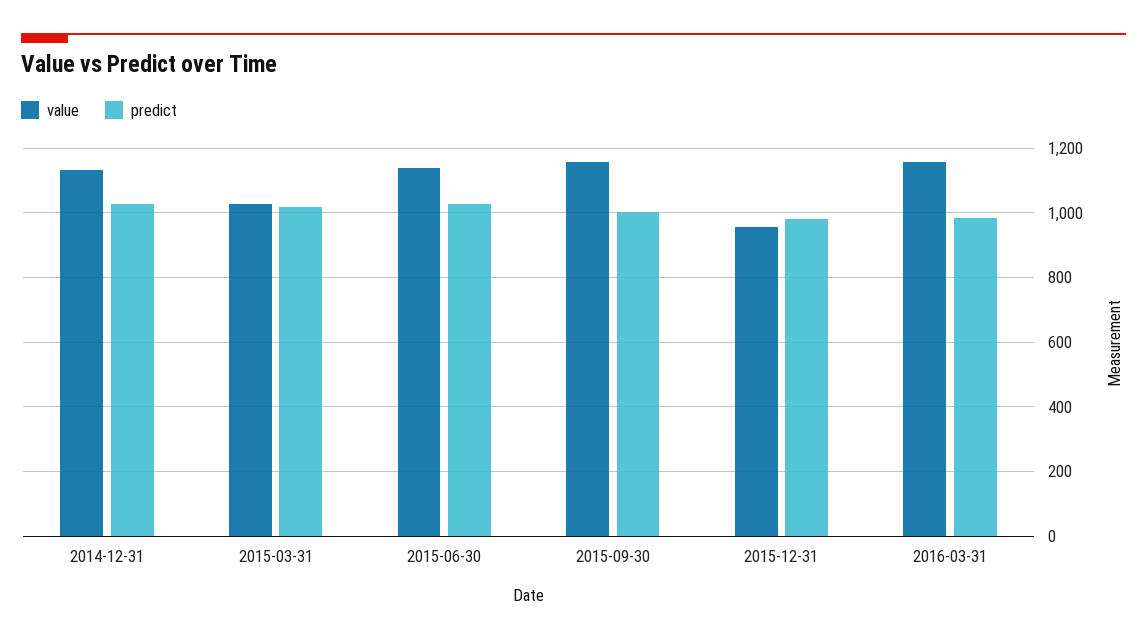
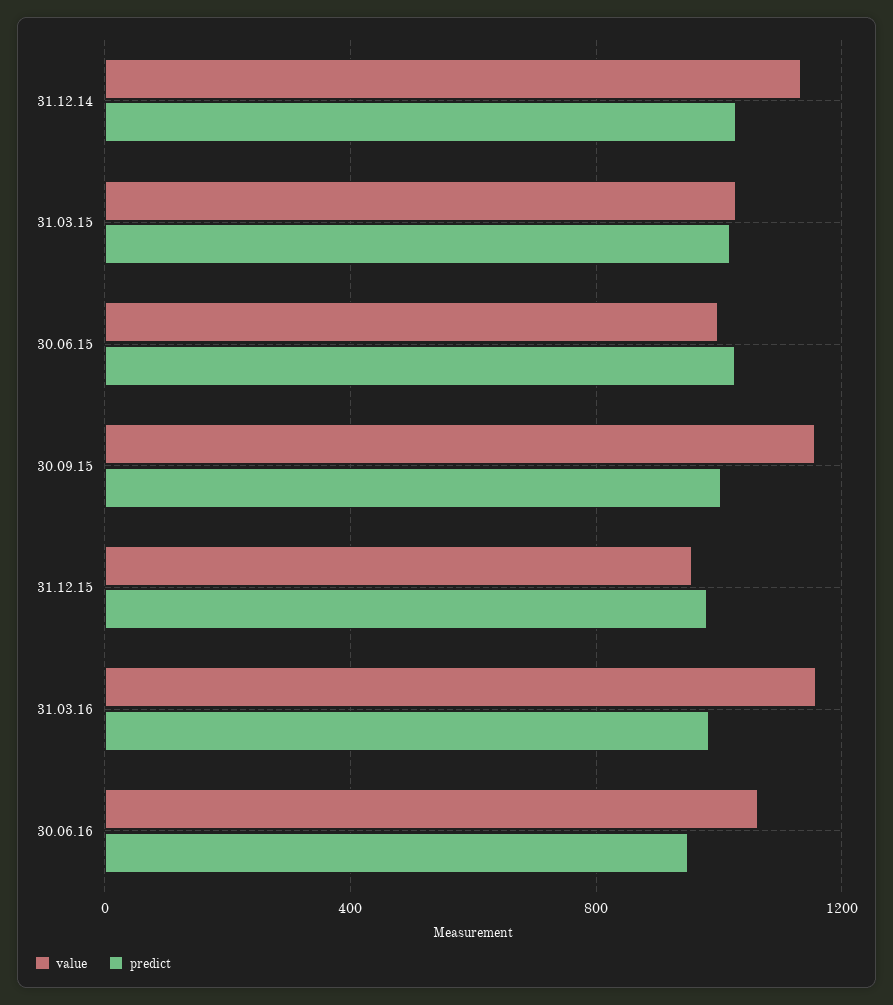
value, 2015-06-30: 1140 -> 1000
value, 30.06.16: none -> 1050
predict, 30.06.16: none -> 950

